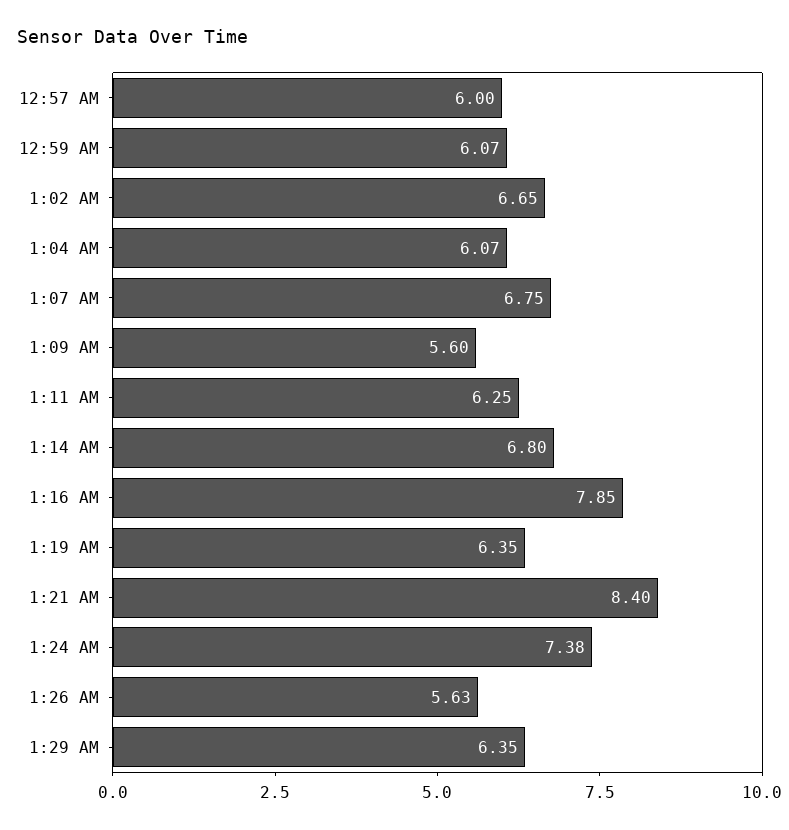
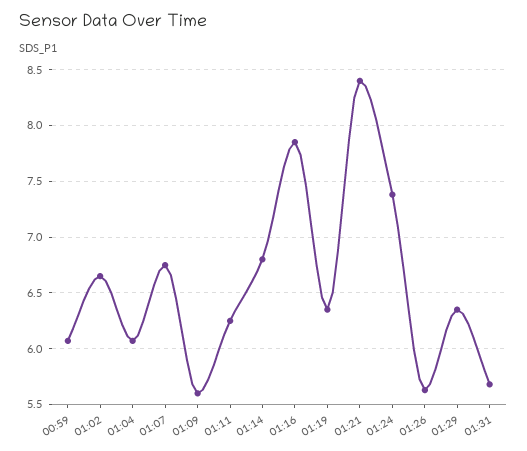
12:57 AM: 6 -> none
01:31: none -> 5.7

